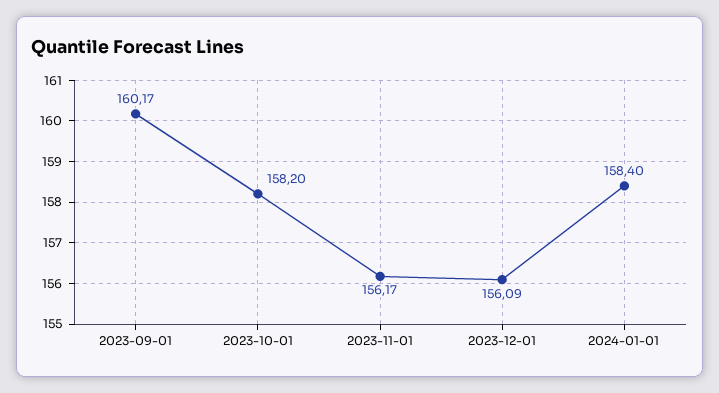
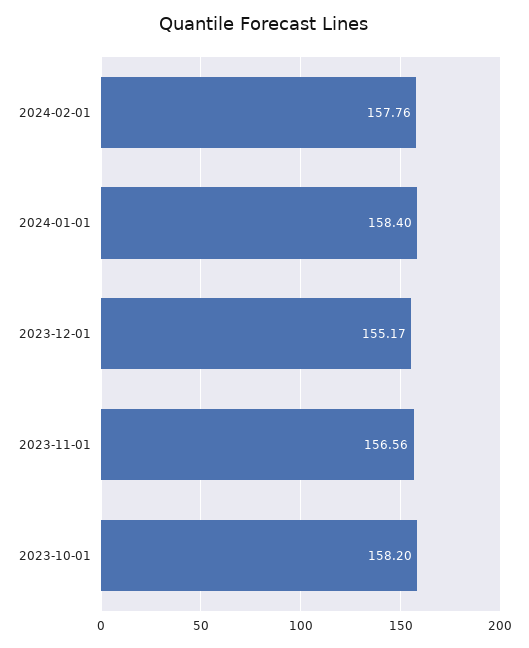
2023-09-01: 160.17 -> none
2023-11-01: 156.17 -> 156.56
2023-12-01: 156.09 -> 155.17
2024-02-01: none -> 157.76

